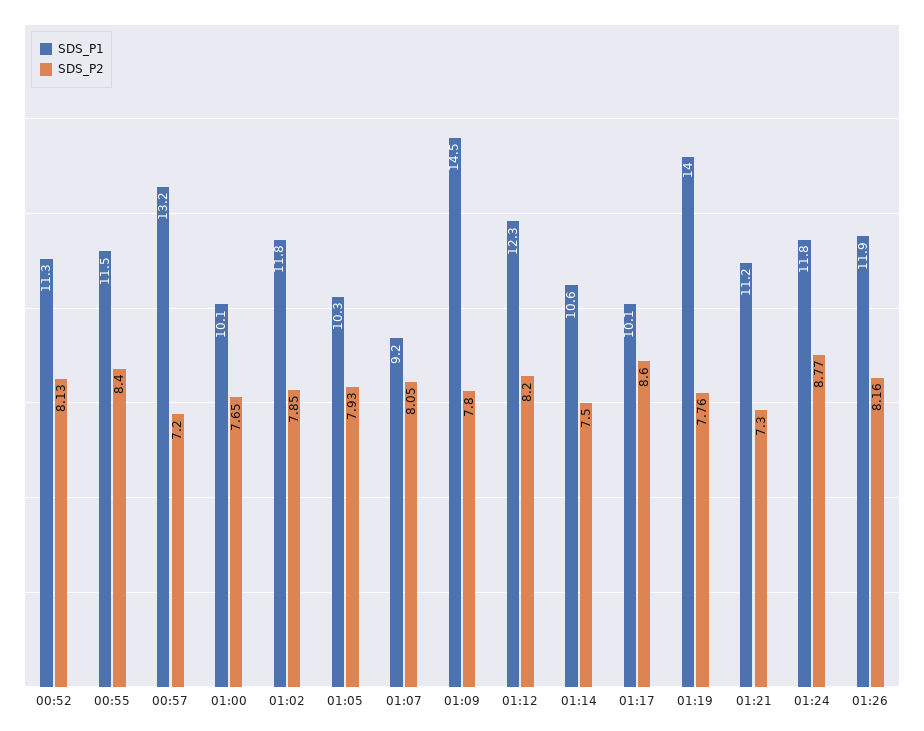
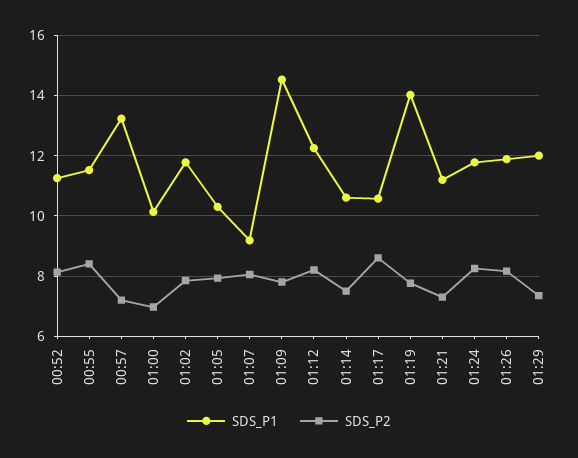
SDS_P2, 01:00: 7.65 -> 7
SDS_P1, 01:17: 10.1 -> 10.6
SDS_P2, 01:24: 8.77 -> 8.2
SDS_P1, 01:29: none -> 12
SDS_P2, 01:29: none -> 7.4

